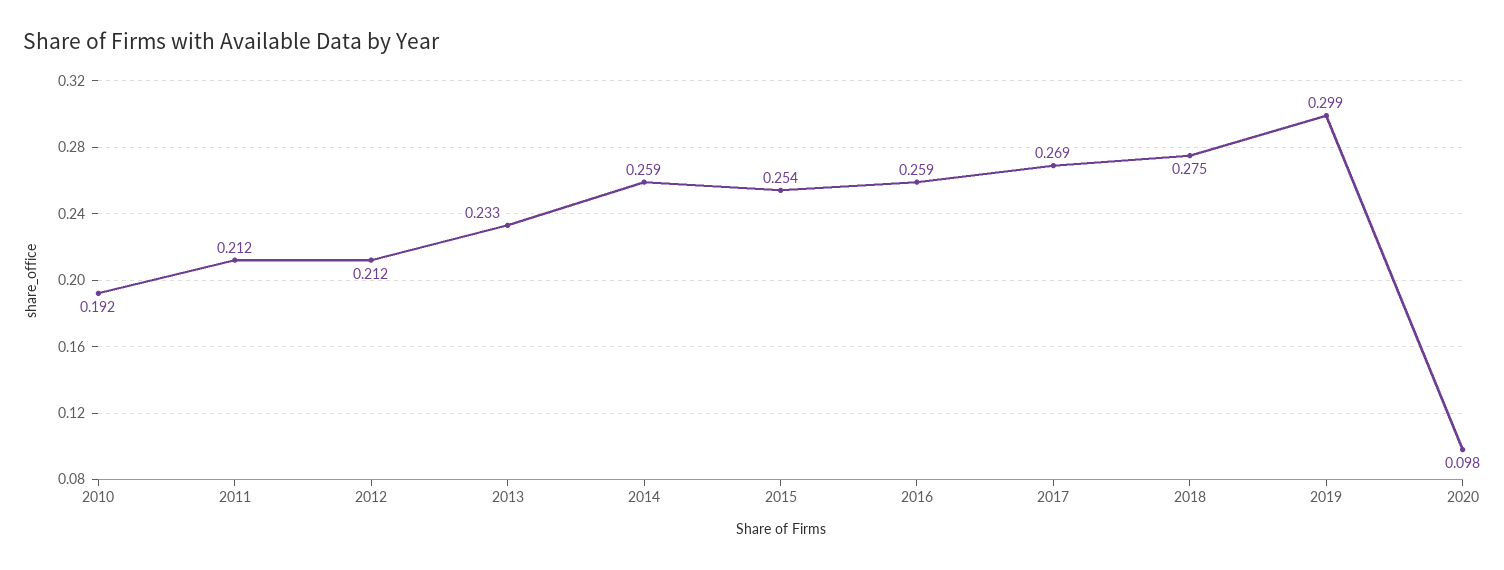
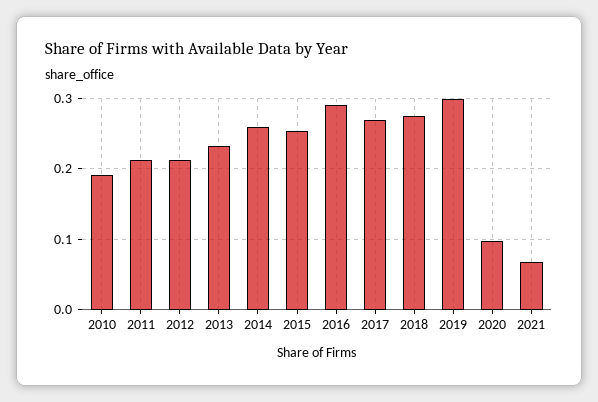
2016: 0.259 -> 0.29
2021: none -> 0.07

